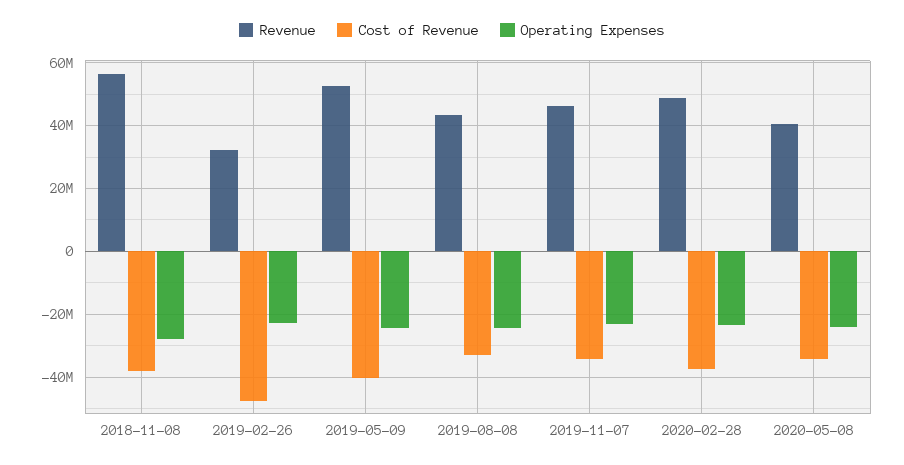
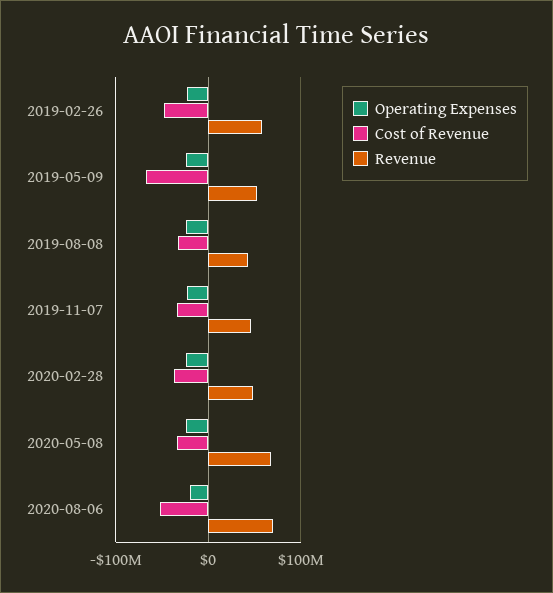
Revenue, 2018-11-08: 56000000 -> none
Cost of Revenue, 2018-11-08: -38000000 -> none
Operating Expenses, 2018-11-08: -28000000 -> none
Revenue, 2019-02-26: 32000000 -> 60000000
Cost of Revenue, 2019-05-09: -40000000 -> -70000000
Revenue, 2020-05-08: 40000000 -> 70000000
Operating Expenses, 2020-08-06: none -> -20000000
Cost of Revenue, 2020-08-06: none -> -50000000
Revenue, 2020-08-06: none -> 70000000

